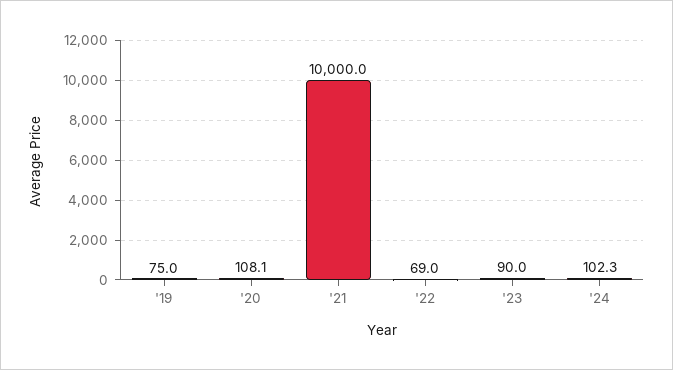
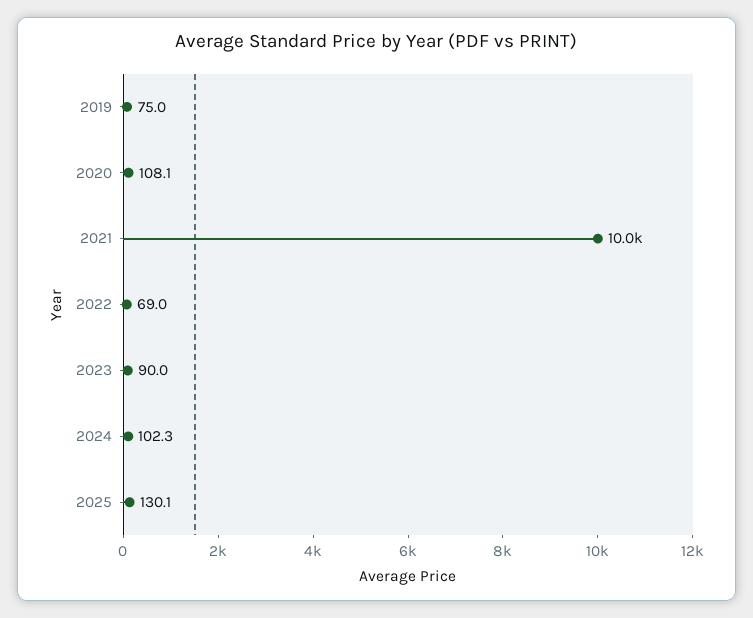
2025: none -> 130.1

